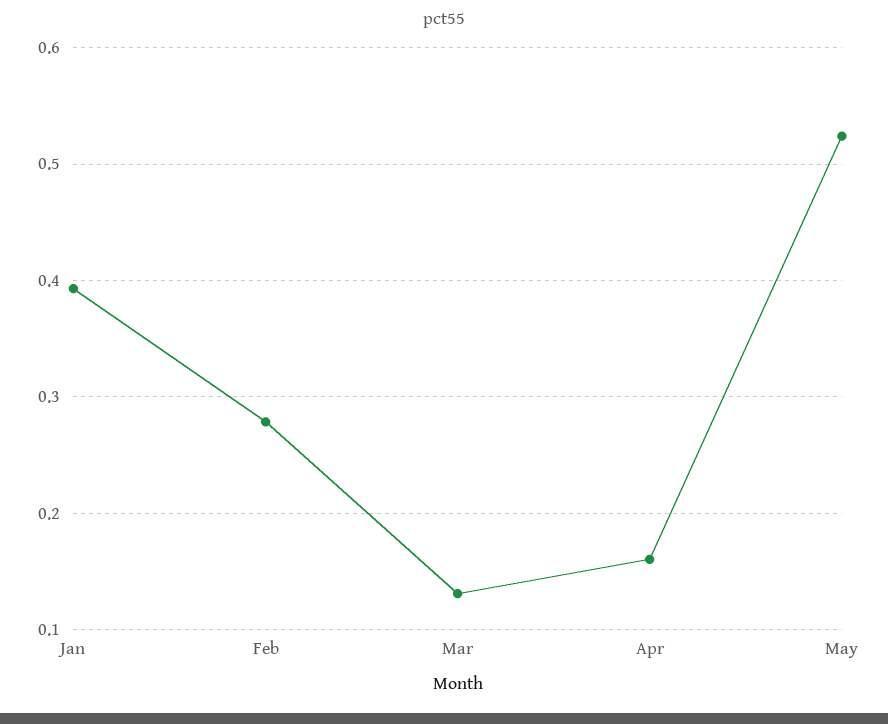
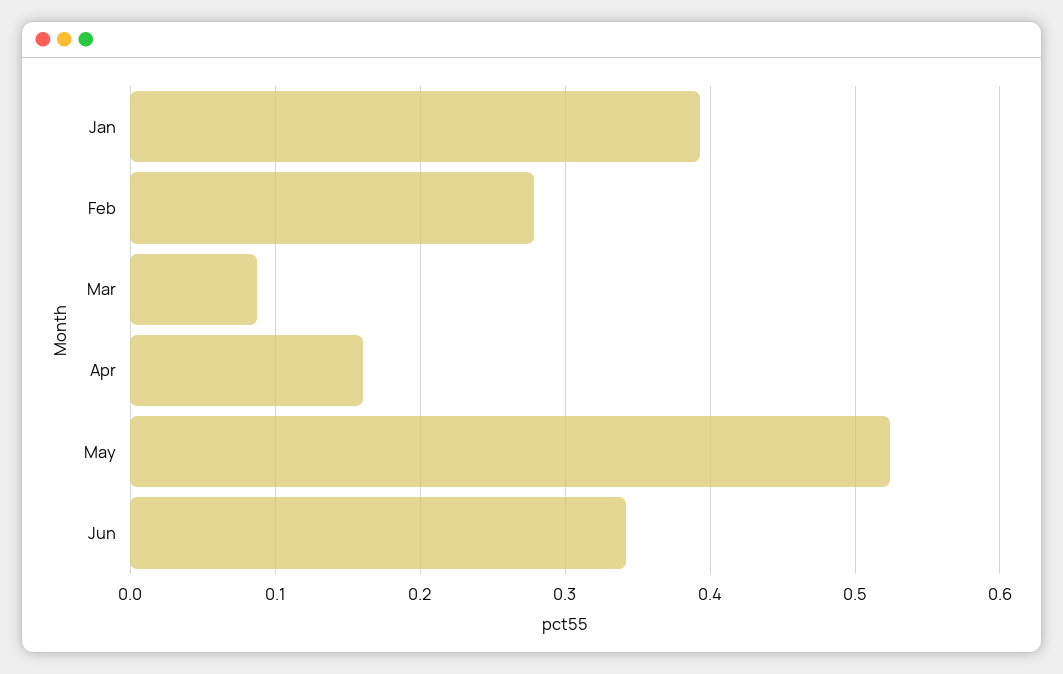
Mar: 0.13 -> 0.09
Jun: none -> 0.34

